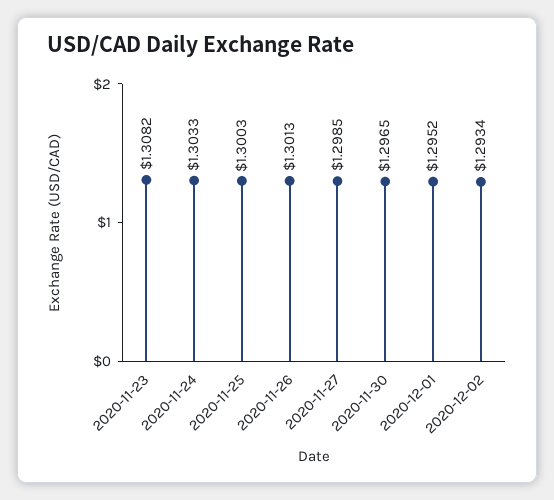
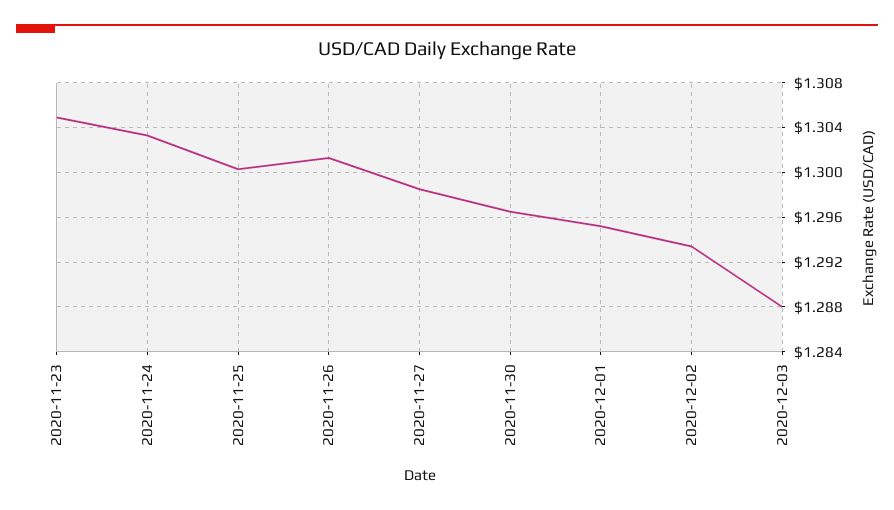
2020-11-23: 1.3082 -> 1.305
2020-12-03: none -> 1.288

